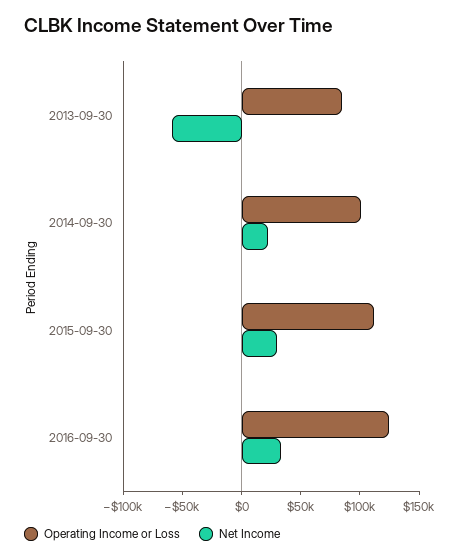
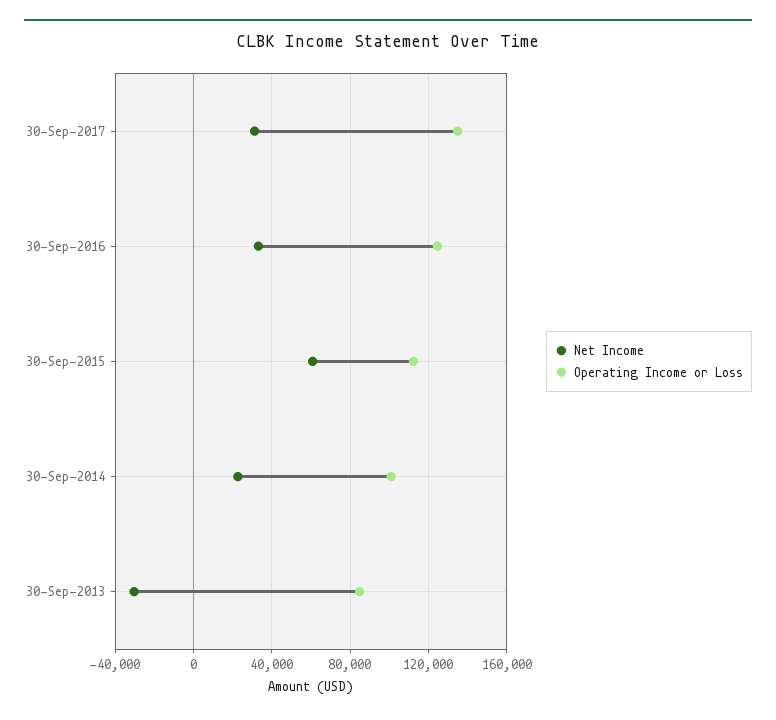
Net Income, 2013-09-30: -60000 -> -30000
Net Income, 2015-09-30: 30000 -> 60000
Net Income, 30-Sep-2017: none -> 30000
Operating Income or Loss, 30-Sep-2017: none -> 135000

